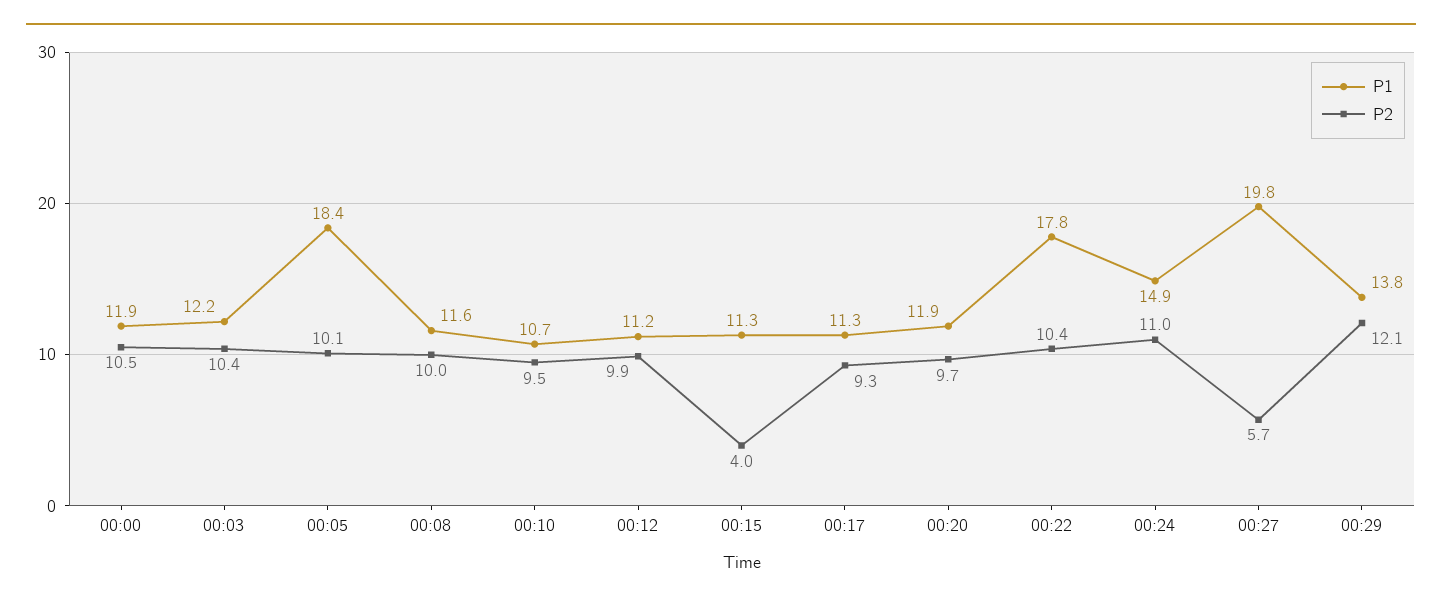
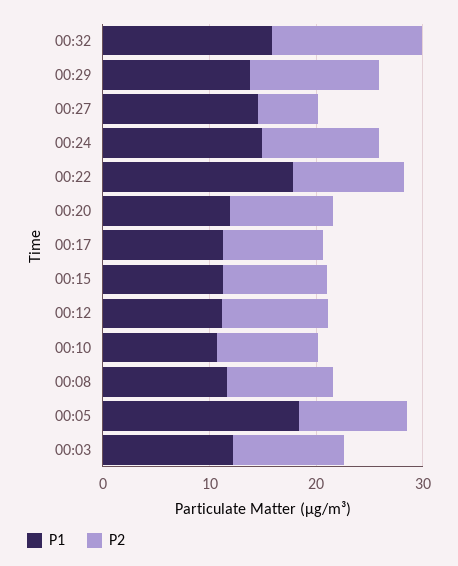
P1, 00:00: 11.9 -> none
P2, 00:00: 10.5 -> none
P2, 00:15: 4 -> 10
P1, 00:27: 19.8 -> 14
P1, 00:32: none -> 16
P2, 00:32: none -> 14

